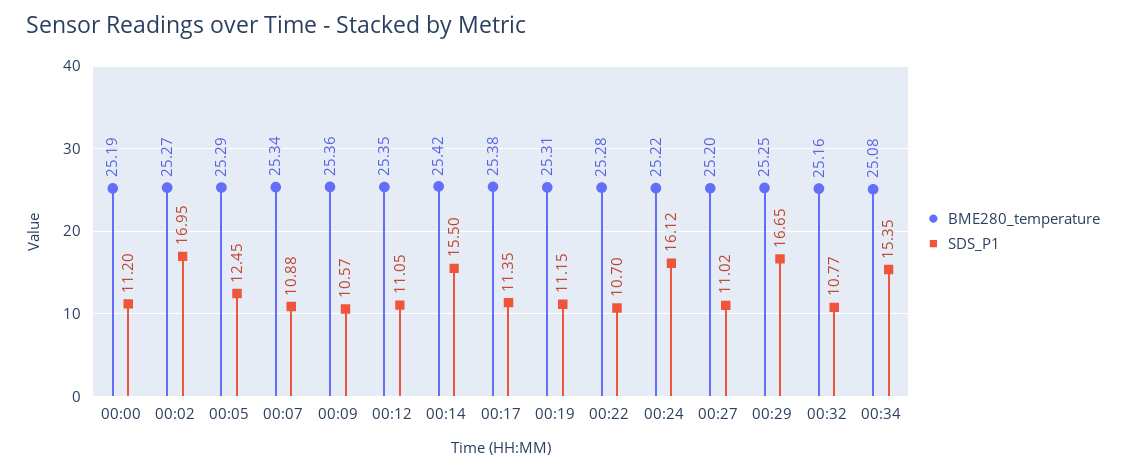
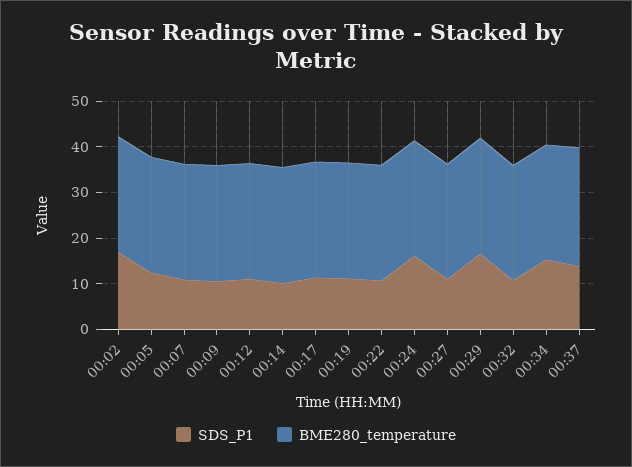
BME280_temperature, 00:00: 25.19 -> none
SDS_P1, 00:00: 11.2 -> none
SDS_P1, 00:14: 15.5 -> 10
SDS_P1, 00:37: none -> 14
BME280_temperature, 00:37: none -> 26

